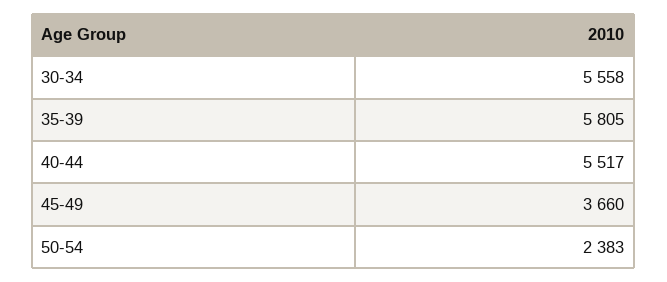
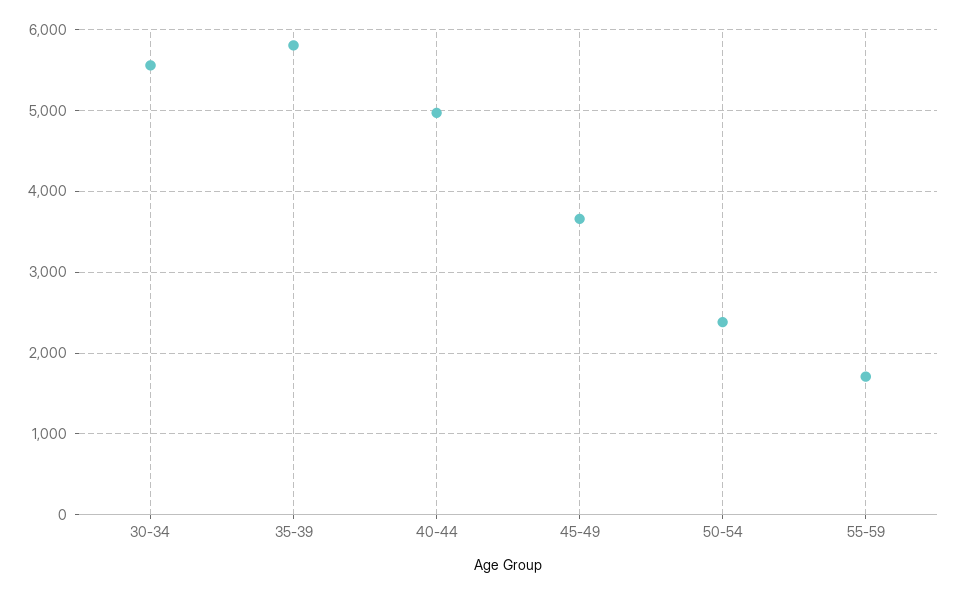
40-44: 5517 -> 5000
55-59: none -> 1700

